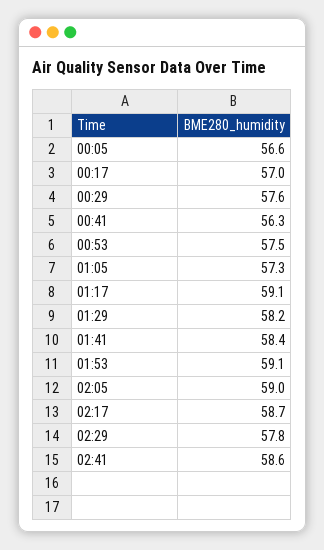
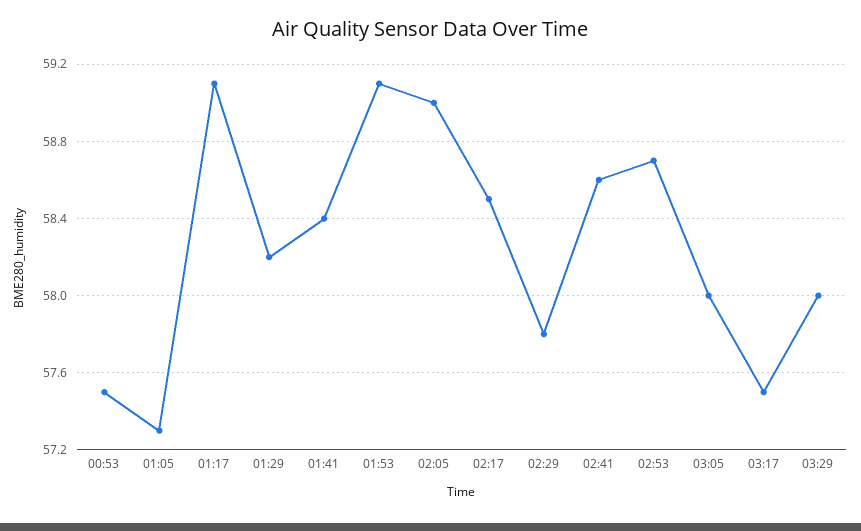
00:05: 56.6 -> none
00:17: 57 -> none
00:29: 57.6 -> none
00:41: 56.3 -> none
02:17: 58.7 -> 58.5
02:53: none -> 58.7
03:05: none -> 58
03:17: none -> 57.5
03:29: none -> 58

